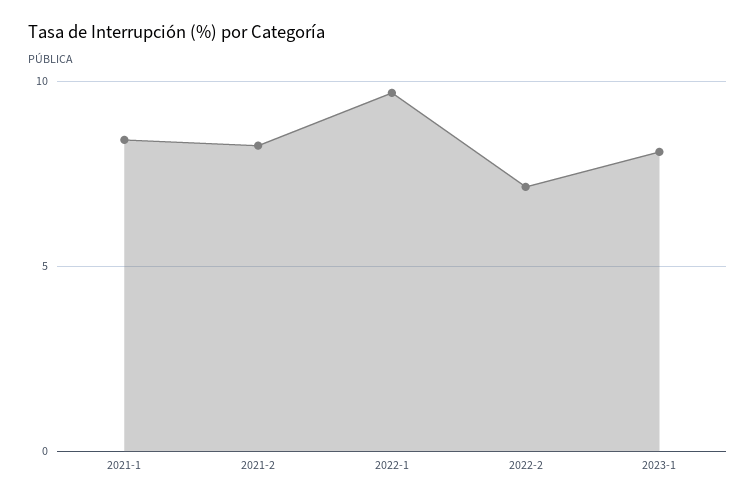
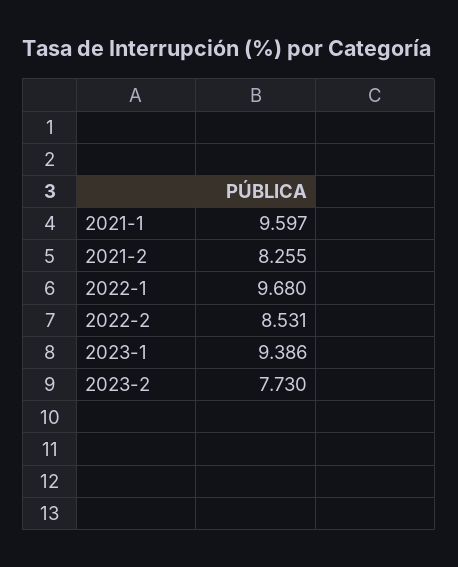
2021-1: 8.5 -> 9.597
2022-2: 7 -> 8.531
2023-1: 8 -> 9.386
2023-2: none -> 7.73

